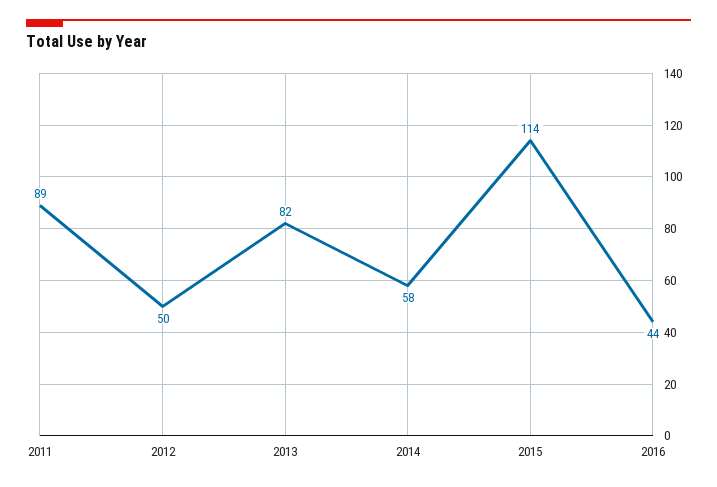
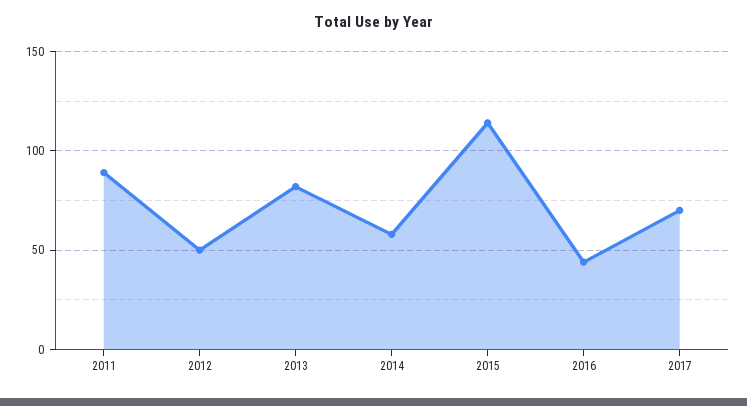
2017: none -> 70

